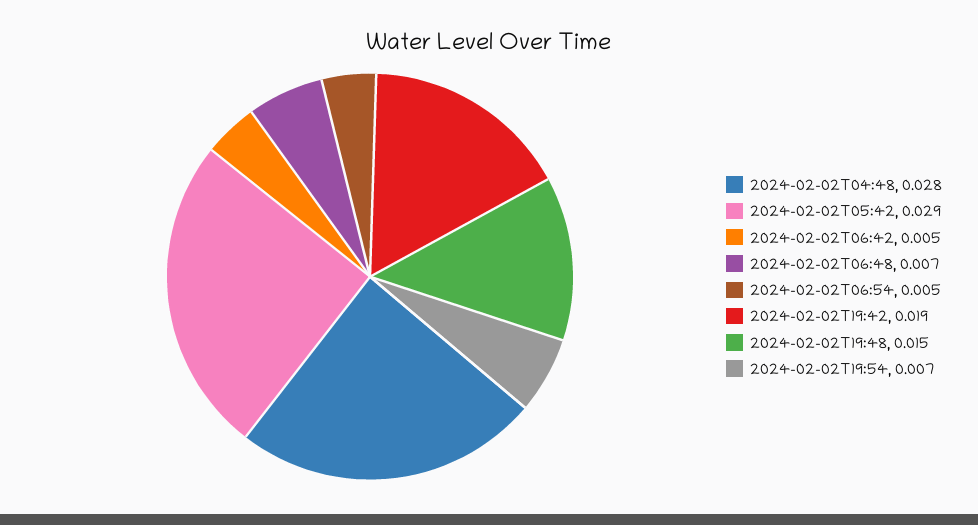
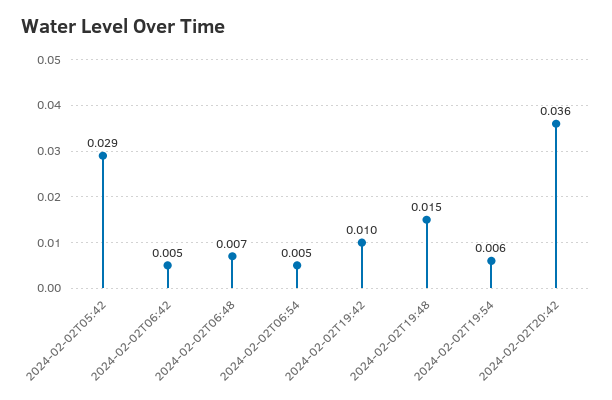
2024-02-02T04:48: 0.028 -> none
2024-02-02T19:42: 0.019 -> 0.01
2024-02-02T19:54: 0.007 -> 0.006
2024-02-02T20:42: none -> 0.036

